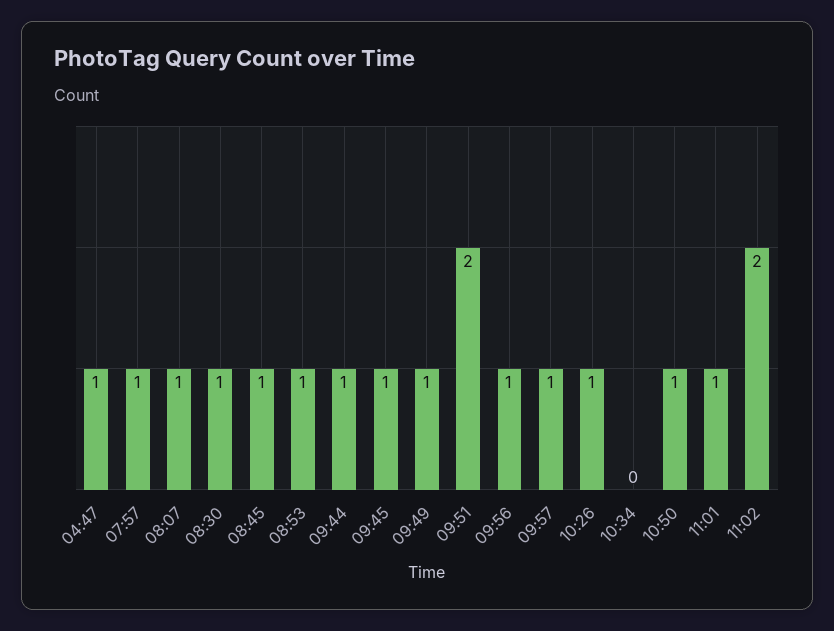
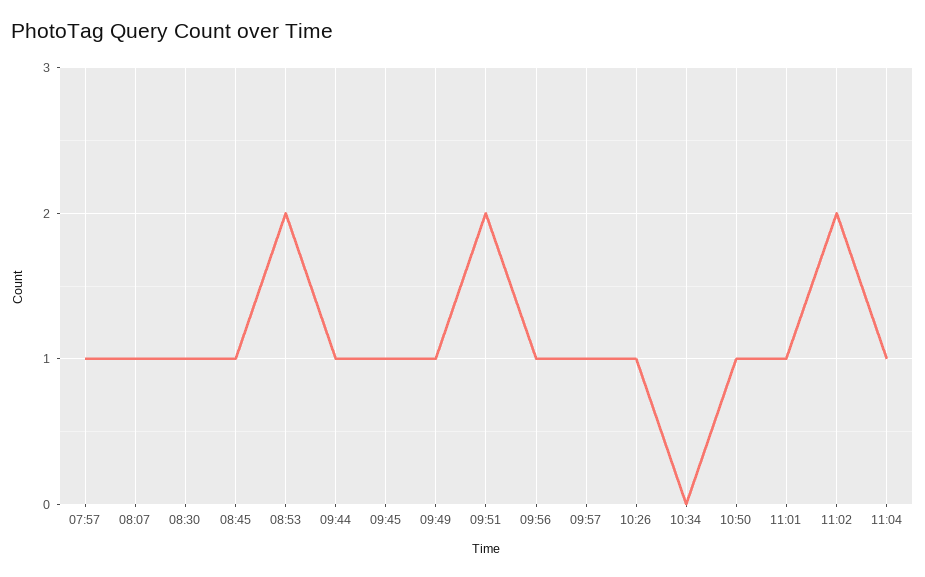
04:47: 1 -> none
08:53: 1 -> 2
11:04: none -> 1

